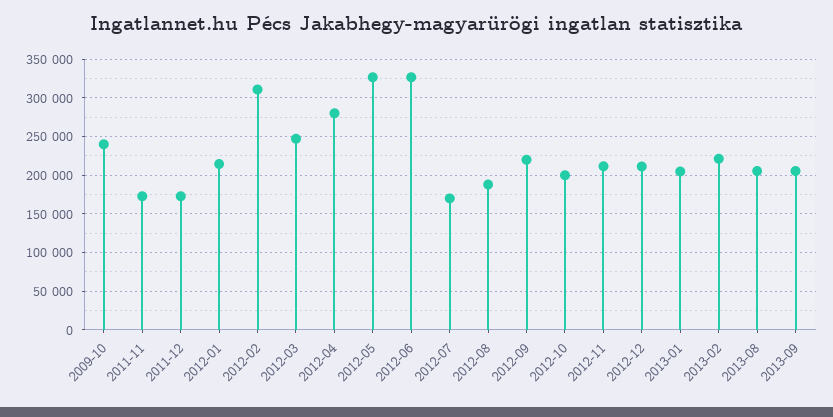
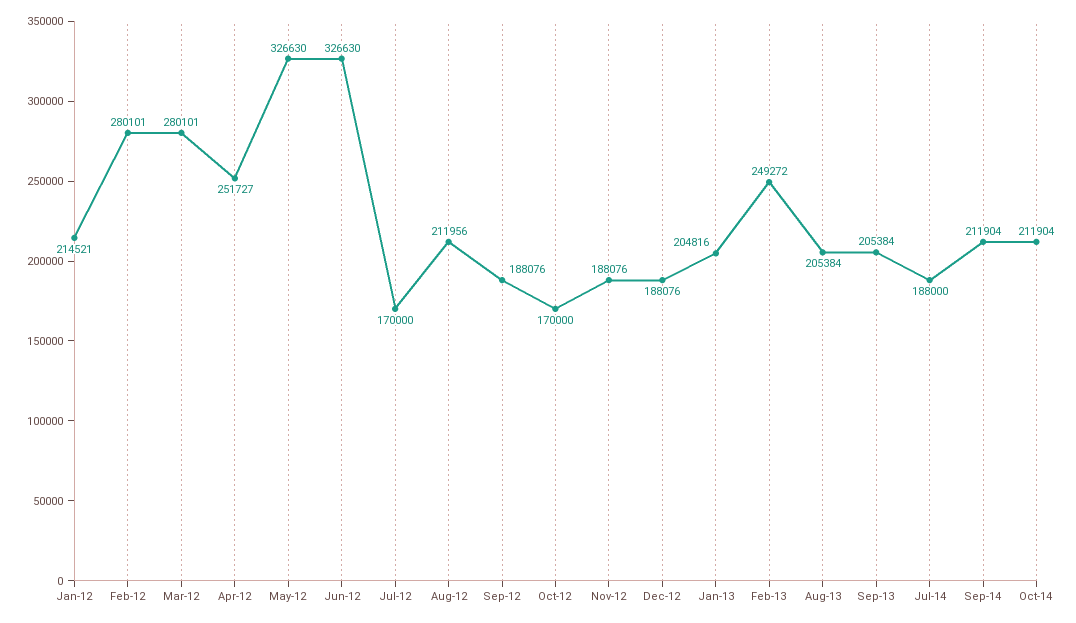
2009-10: 240000 -> none
2011-11: 170000 -> none
2011-12: 170000 -> none
2012-02: 310000 -> 280101
2012-03: 250000 -> 280101
2012-04: 280000 -> 251727
2012-08: 190000 -> 211956
2012-09: 220000 -> 188076
2012-10: 200000 -> 170000
2012-11: 210000 -> 188076
2012-12: 210000 -> 188076
2013-02: 220000 -> 249272
Jul-14: none -> 188000
Sep-14: none -> 211904
Oct-14: none -> 211904

